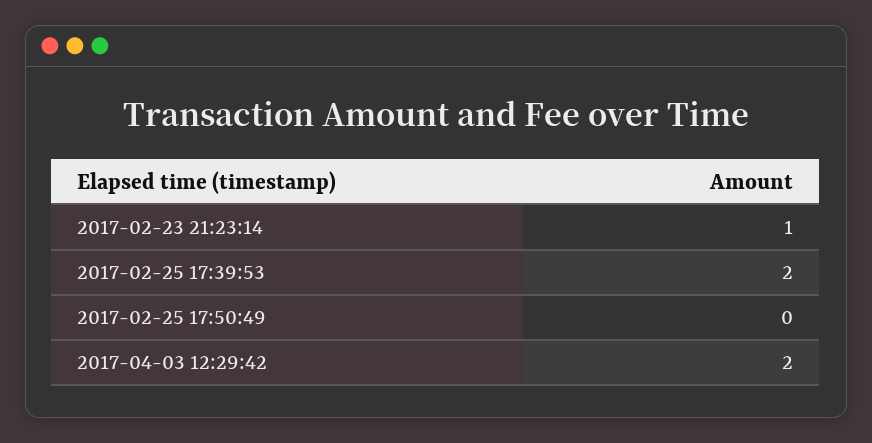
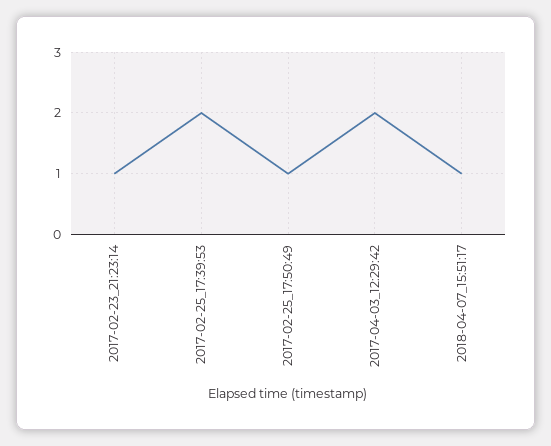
2017-02-25 17:50:49: 0 -> 1
2018-04-07_15:51:17: none -> 1

